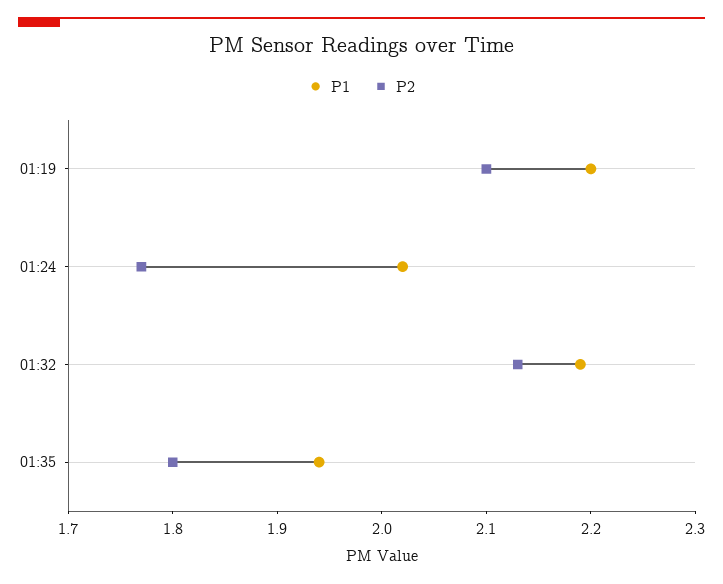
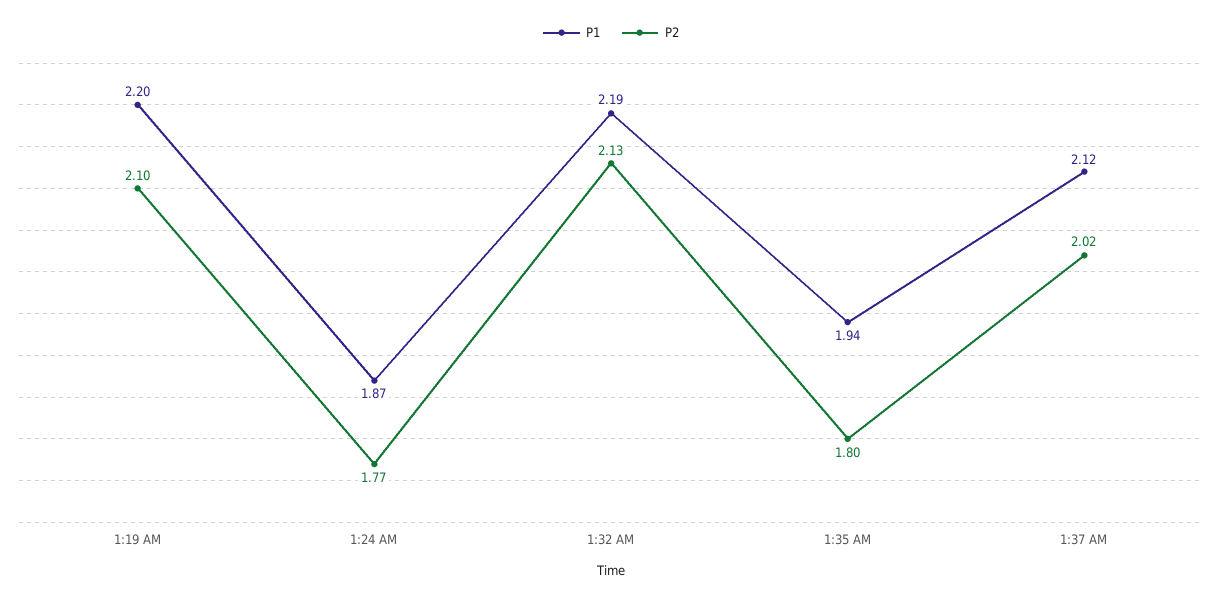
P1, 01:24: 2.02 -> 1.87
P1, 1:37 AM: none -> 2.12
P2, 1:37 AM: none -> 2.02

